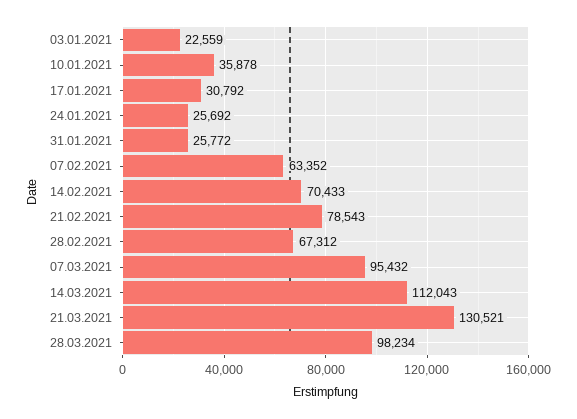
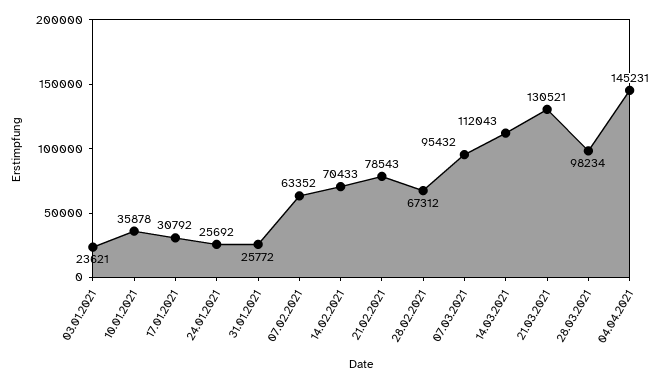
03.01.2021: 22559 -> 23621
04.04.2021: none -> 145231

